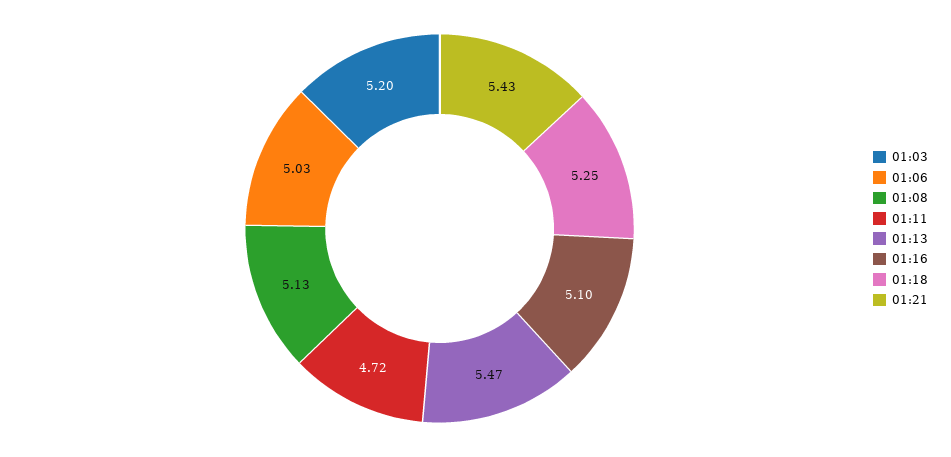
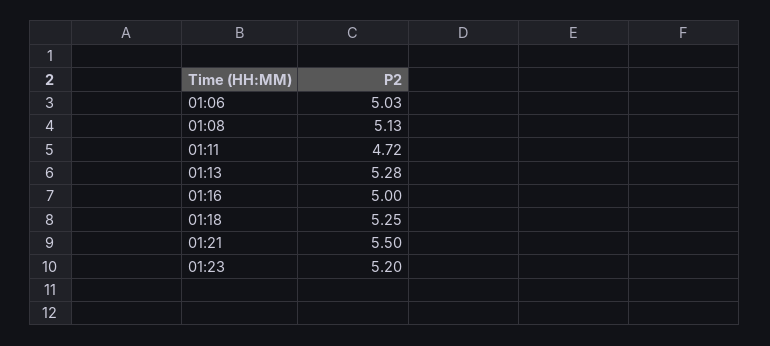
01:03: 5.2 -> none
01:13: 5.47 -> 5.28
01:16: 5.1 -> 5
01:21: 5.43 -> 5.5
01:23: none -> 5.2

